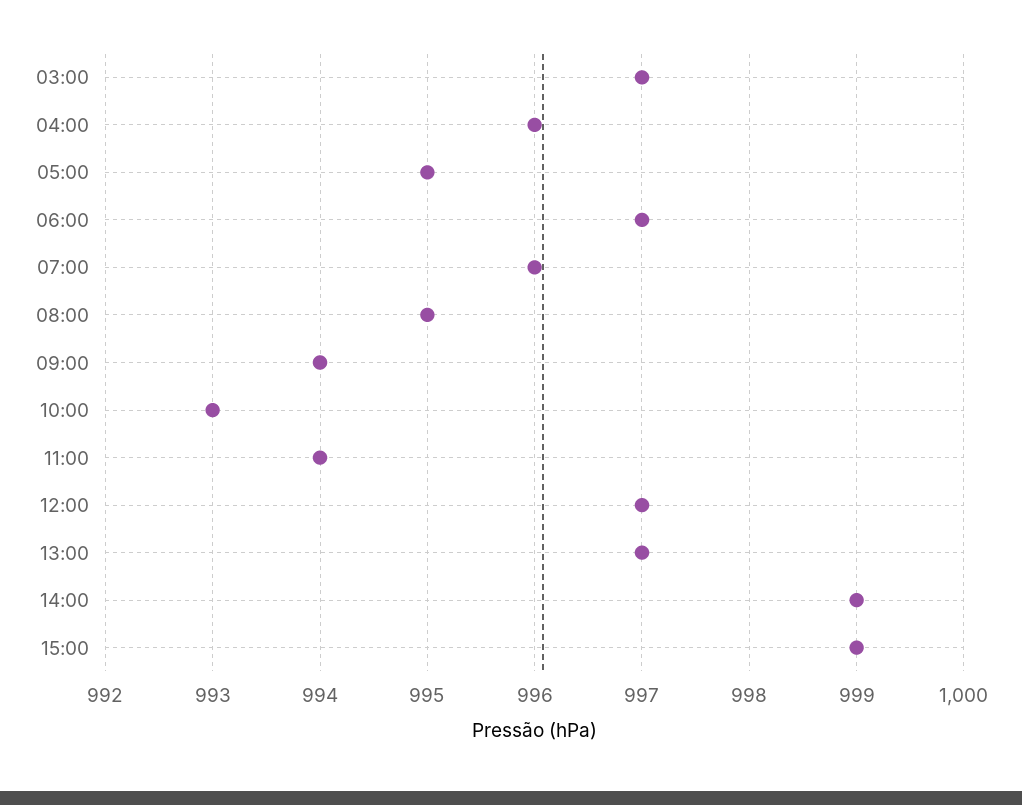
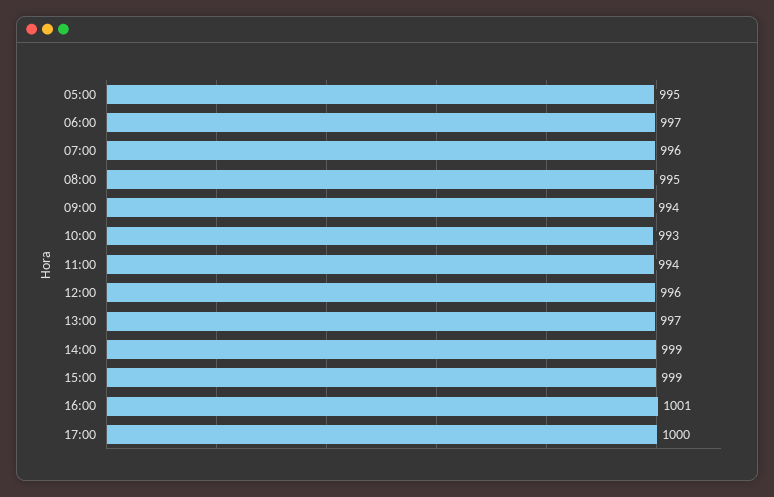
03:00: 997 -> none
04:00: 996 -> none
12:00: 997 -> 996
16:00: none -> 1001
17:00: none -> 1000

